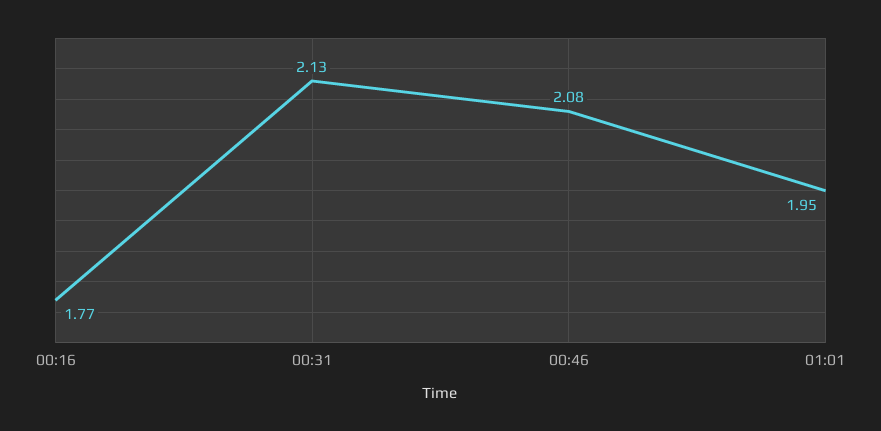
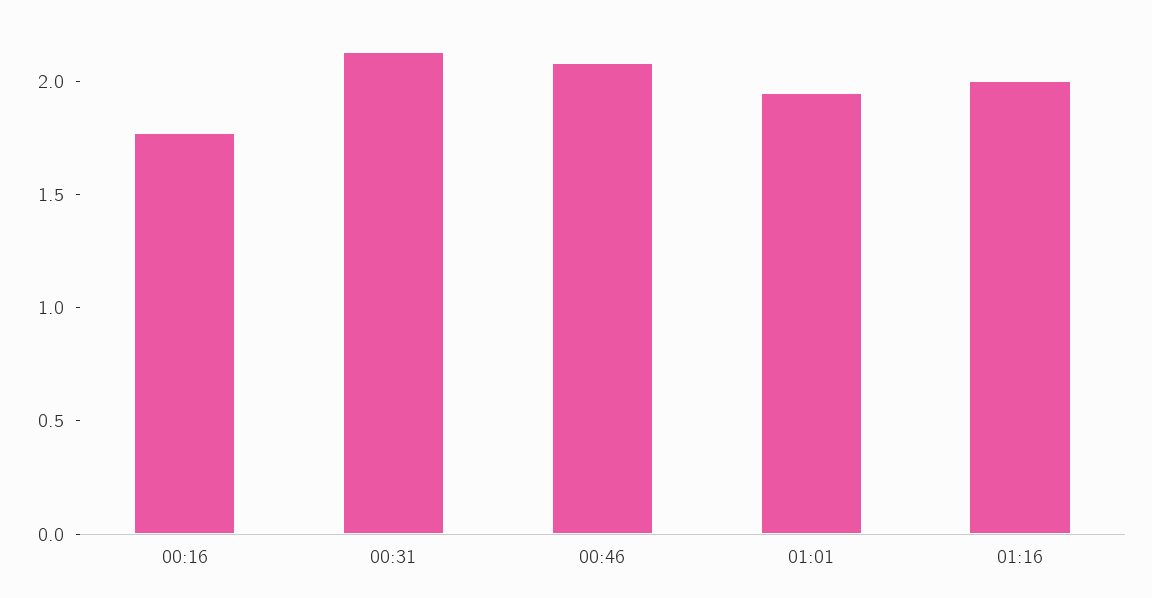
01:16: none -> 2

